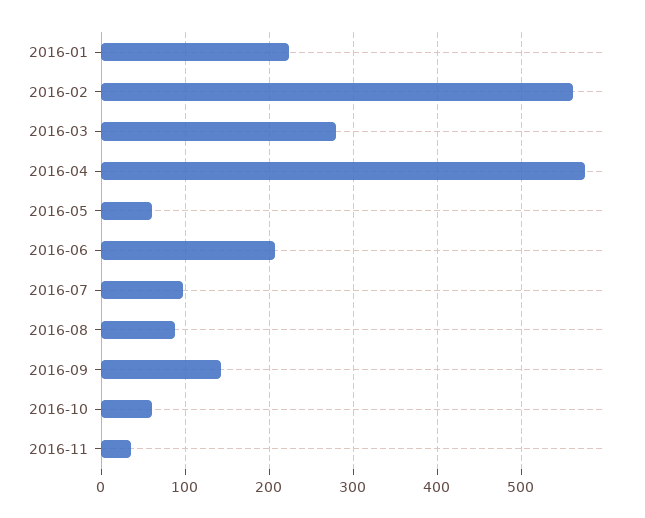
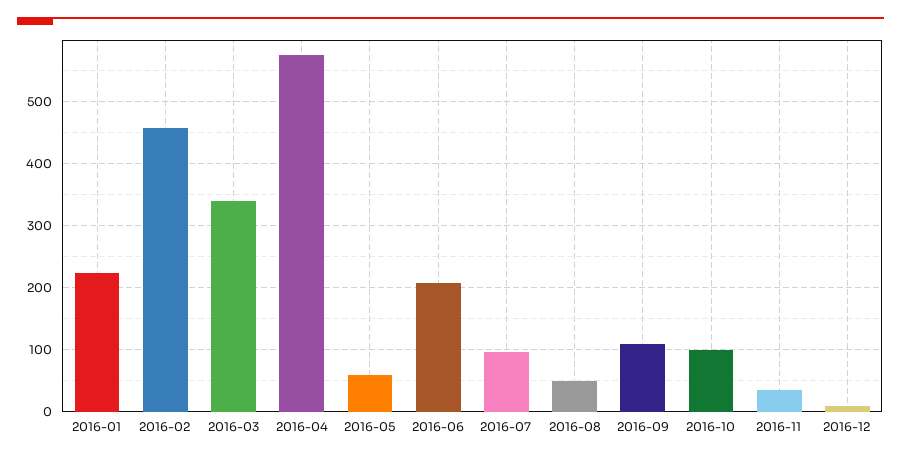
2016-02: 560 -> 460
2016-03: 280 -> 340
2016-08: 90 -> 50
2016-09: 140 -> 110
2016-10: 60 -> 100
2016-12: none -> 10

